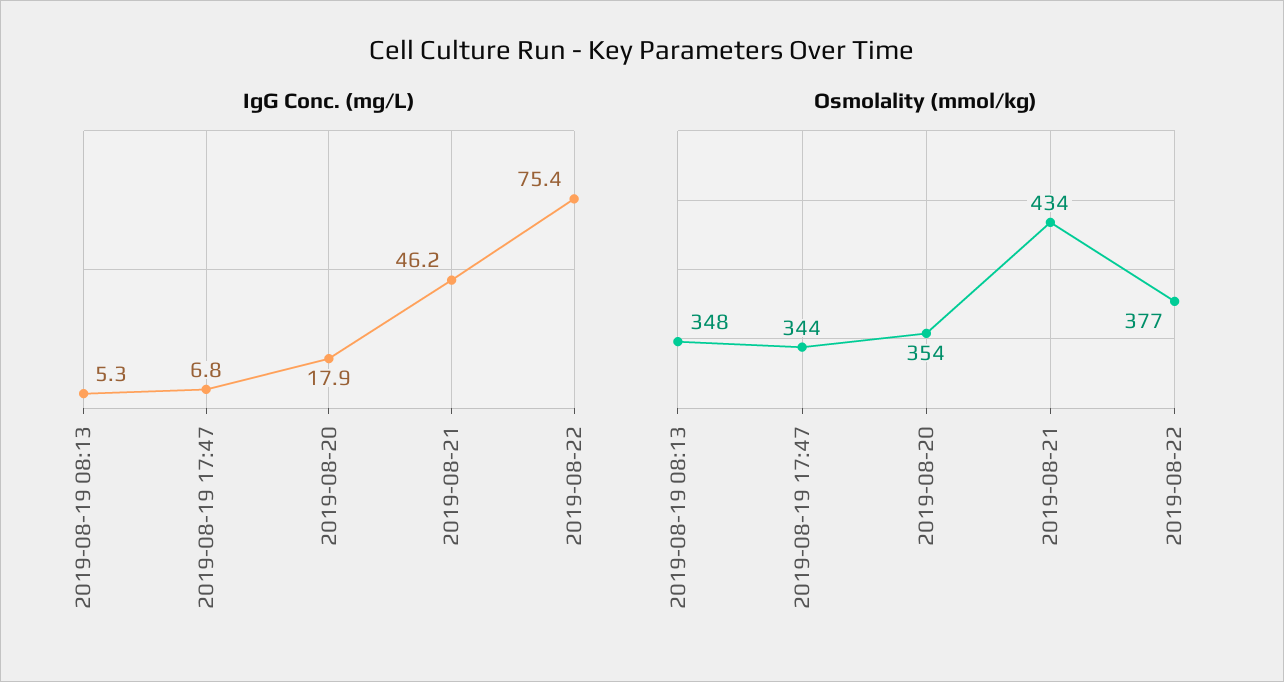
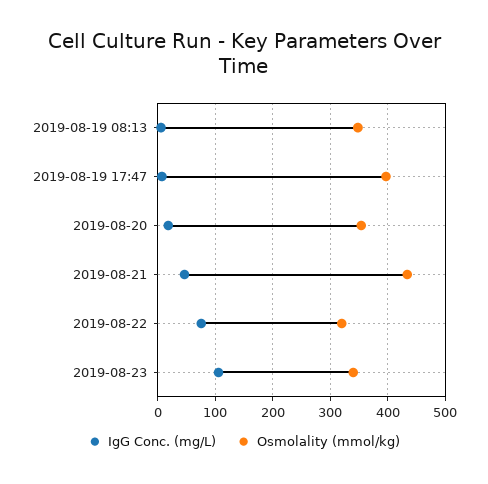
Osmolality (mmol/kg), 2019-08-19 17:47: 344 -> 400
Osmolality (mmol/kg), 2019-08-22: 377 -> 320
IgG Conc. (mg/L), 2019-08-23: none -> 100
Osmolality (mmol/kg), 2019-08-23: none -> 340

